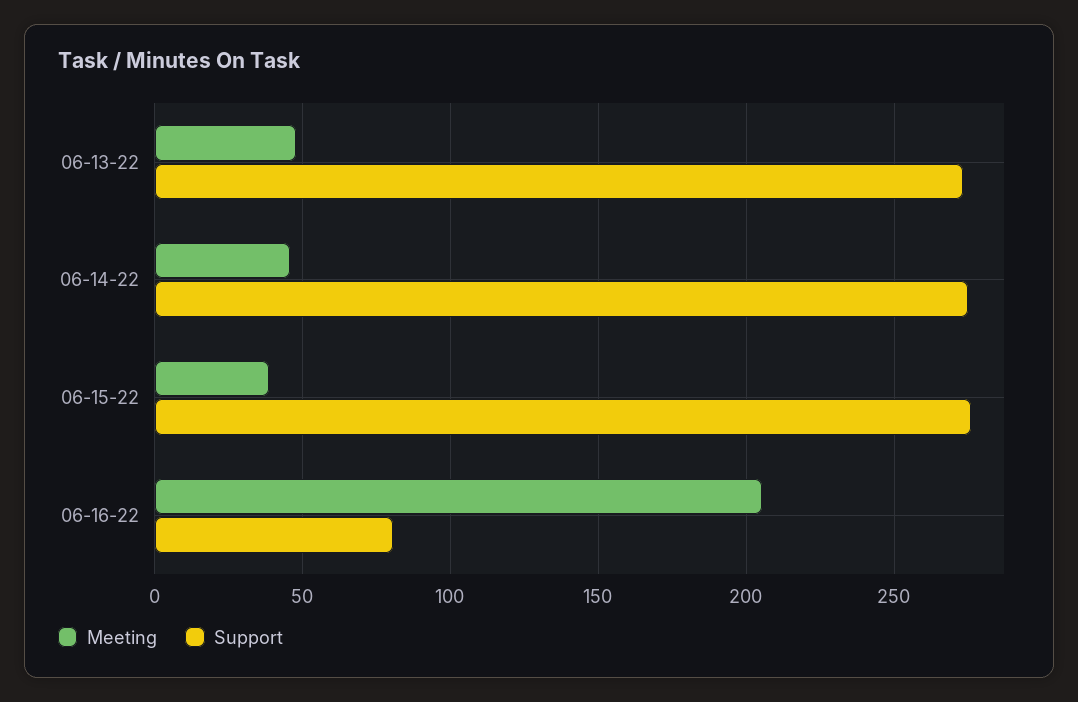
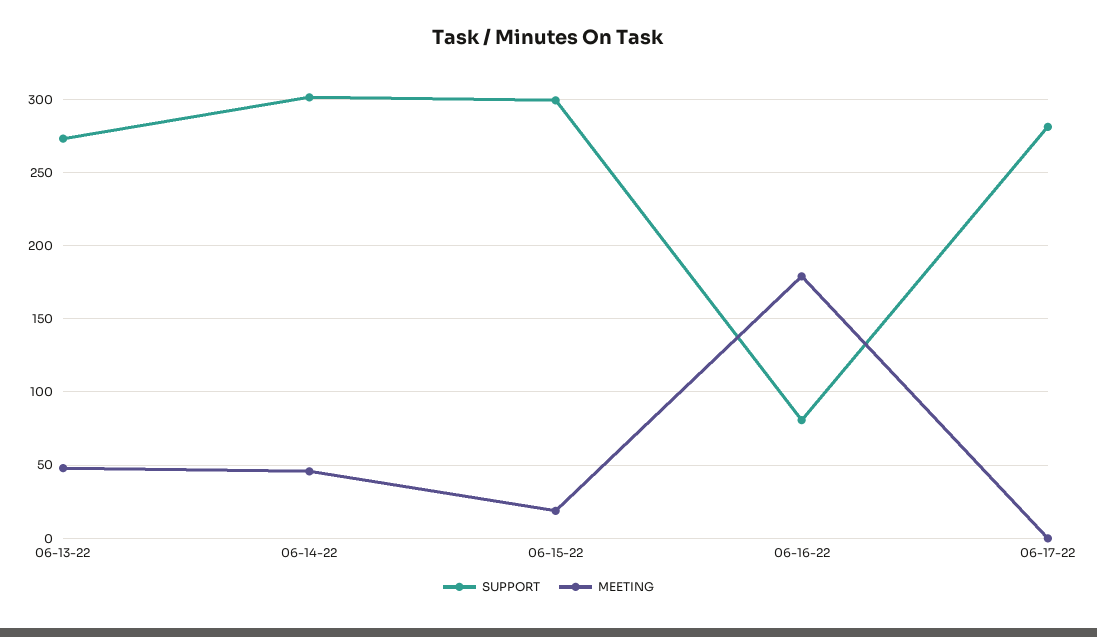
Support, 06-14-22: 275 -> 300
Meeting, 06-15-22: 40 -> 20
Support, 06-15-22: 275 -> 300
Meeting, 06-16-22: 205 -> 180
Support, 06-17-22: none -> 280
Meeting, 06-17-22: none -> 0

